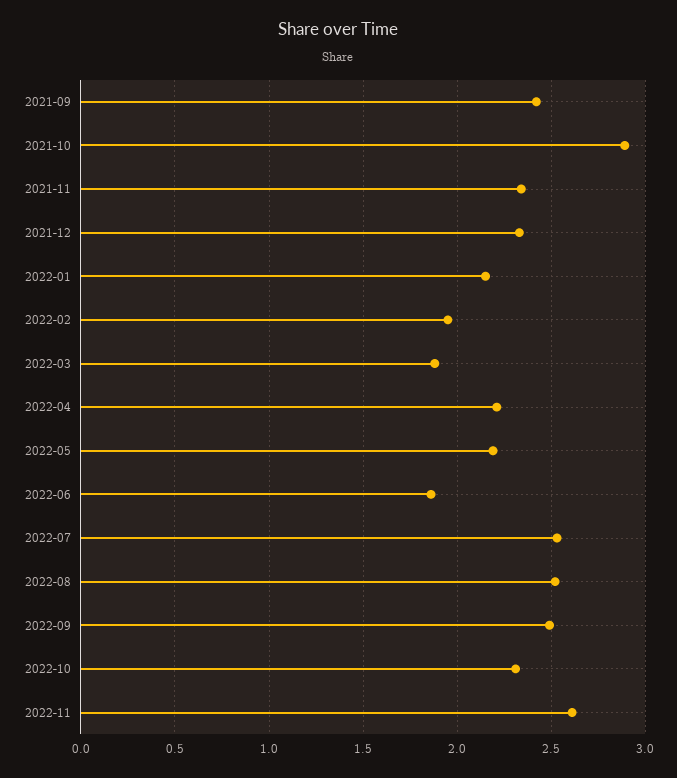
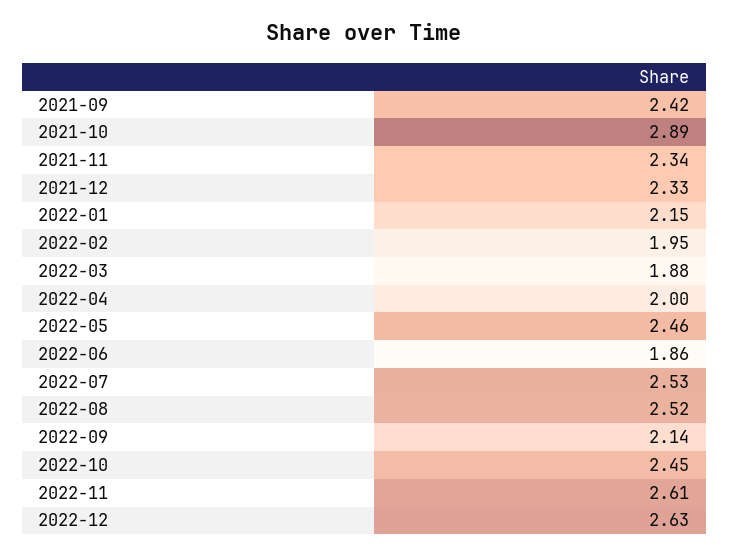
2022-04: 2.2 -> 2
2022-05: 2.2 -> 2.46
2022-09: 2.5 -> 2.14
2022-10: 2.3 -> 2.45
2022-12: none -> 2.63

